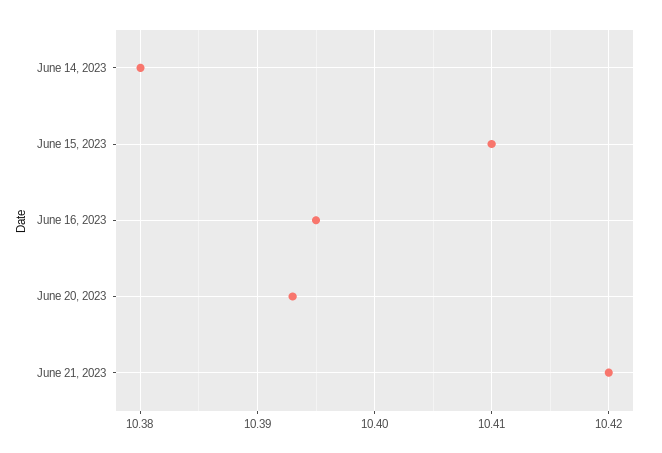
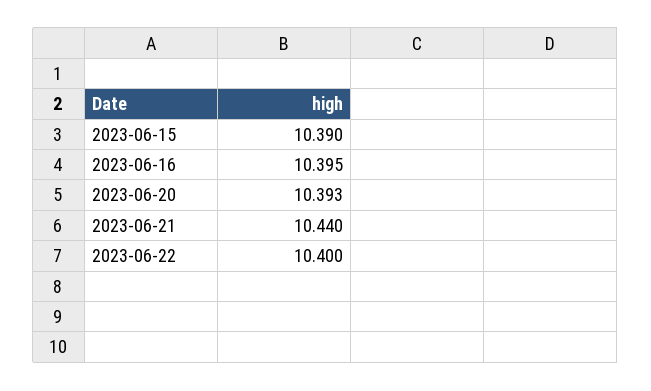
June 14, 2023: 10.38 -> none
June 15, 2023: 10.41 -> 10.39
June 21, 2023: 10.42 -> 10.44
2023-06-22: none -> 10.4

